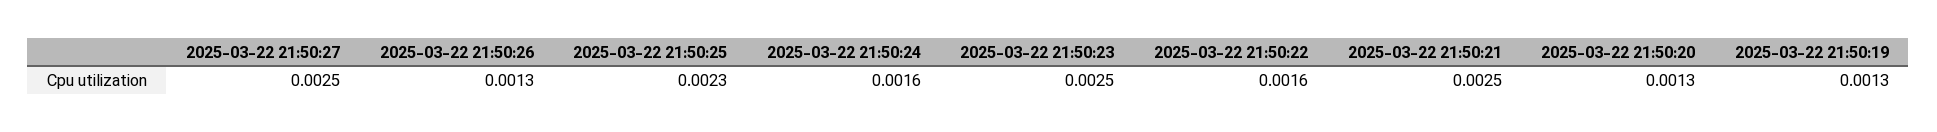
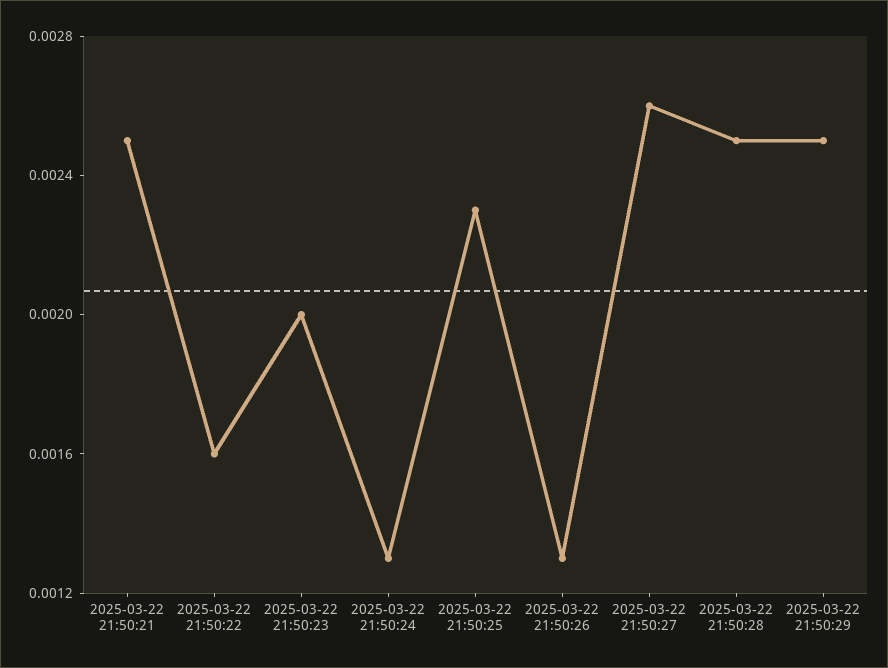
2025-03-22 21:50:27: 0.0025 -> 0.0026
2025-03-22 21:50:24: 0.0016 -> 0.0013
2025-03-22 21:50:23: 0.0025 -> 0.002
2025-03-22 21:50:20: 0.0013 -> none
2025-03-22 21:50:19: 0.0013 -> none
2025-03-22 21:50:28: none -> 0.0025
2025-03-22 21:50:29: none -> 0.0025

